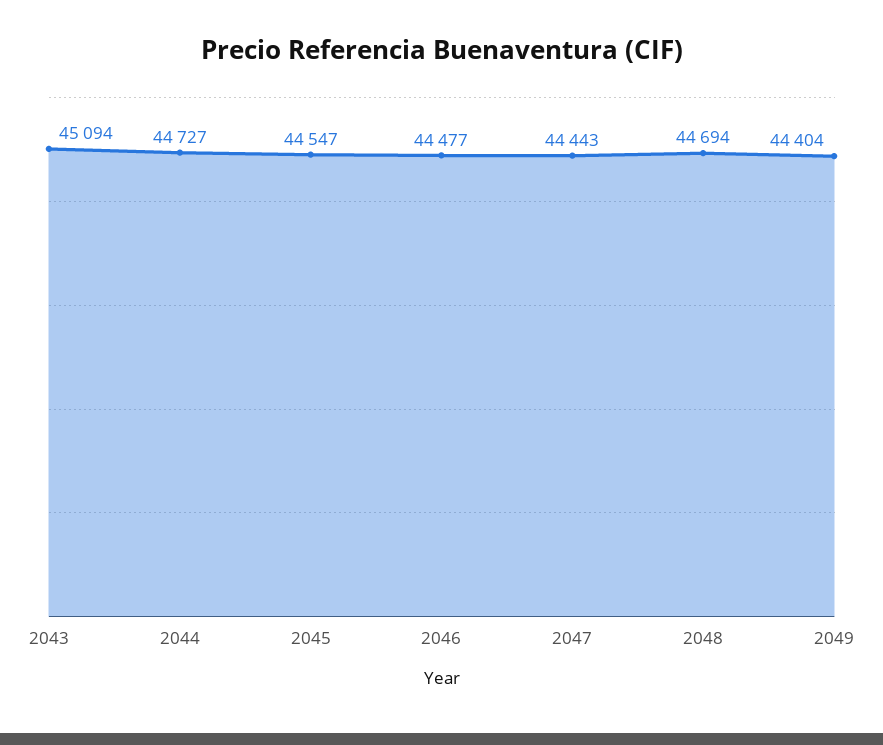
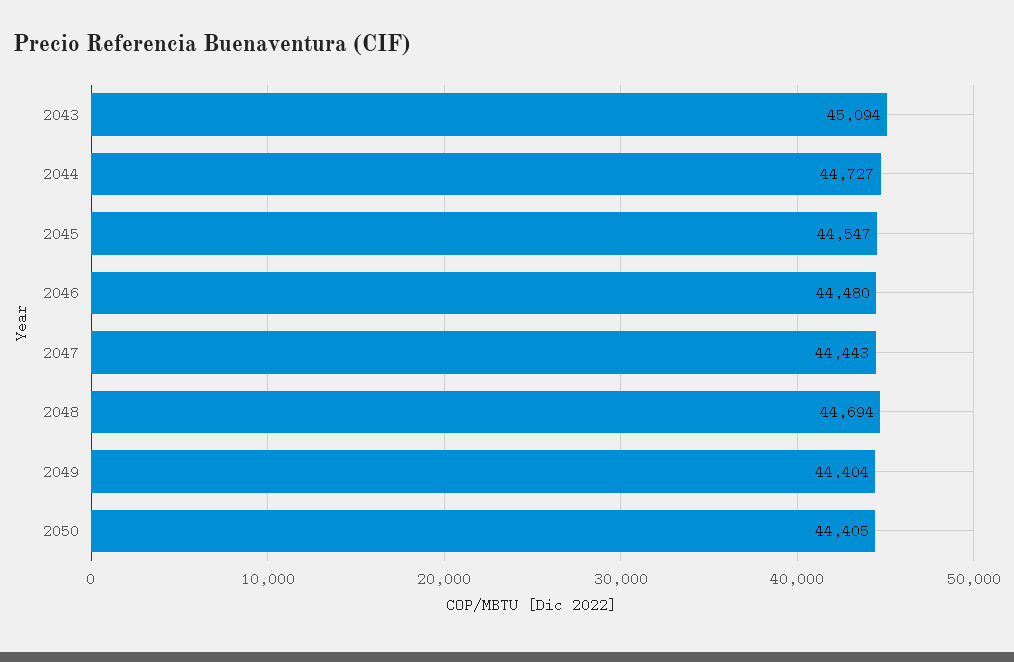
2046: 44477 -> 44480
2050: none -> 44405

